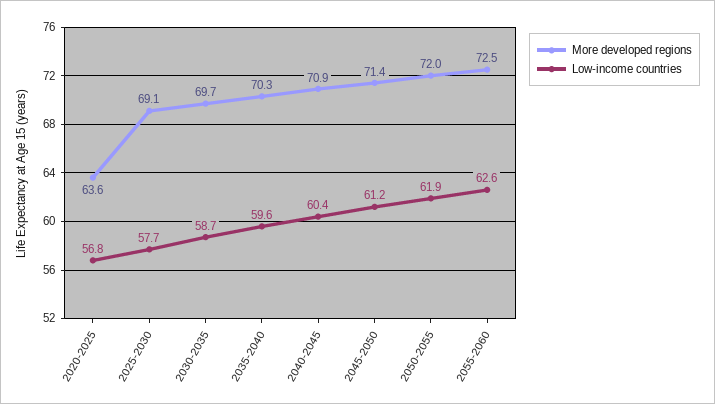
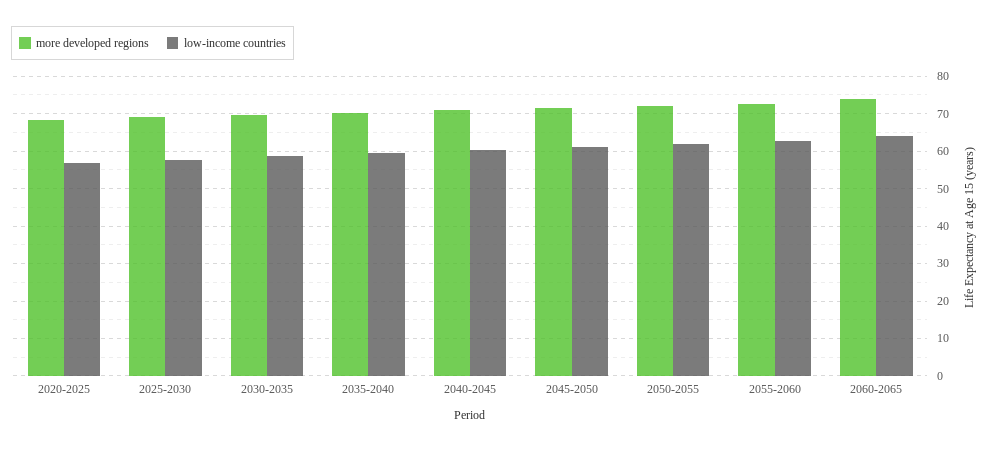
More developed regions, 2020-2025: 63.6 -> 68
More developed regions, 2060-2065: none -> 74
Low-income countries, 2060-2065: none -> 64

